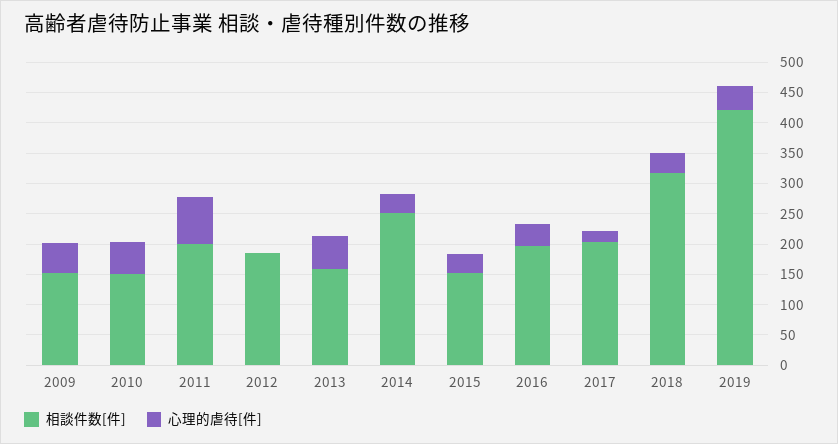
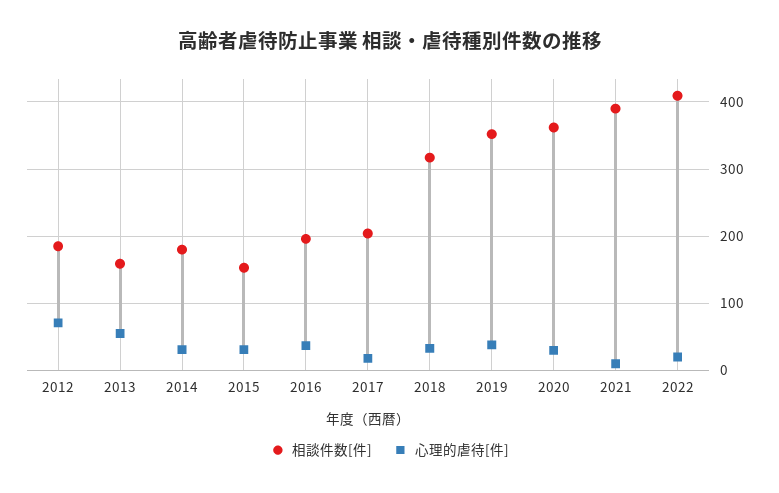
相談件数[件], 2009: 150 -> none
心理的虐待[件], 2009: 50 -> none
相談件数[件], 2010: 150 -> none
心理的虐待[件], 2010: 50 -> none
相談件数[件], 2011: 200 -> none
心理的虐待[件], 2011: 75 -> none
心理的虐待[件], 2012: 0 -> 70
相談件数[件], 2014: 250 -> 180
相談件数[件], 2019: 425 -> 350
相談件数[件], 2020: none -> 360
心理的虐待[件], 2020: none -> 30
相談件数[件], 2021: none -> 390
心理的虐待[件], 2021: none -> 10
相談件数[件], 2022: none -> 410
心理的虐待[件], 2022: none -> 20

